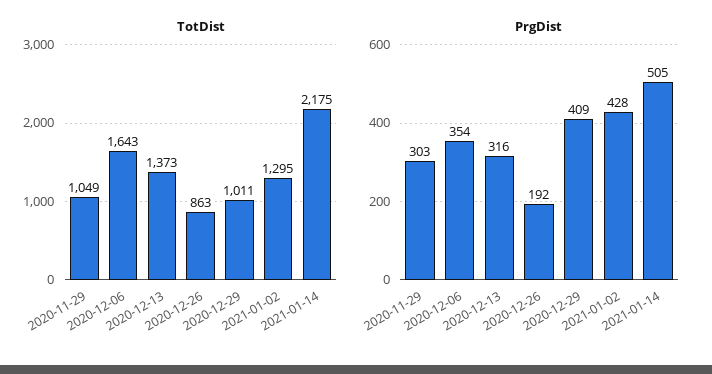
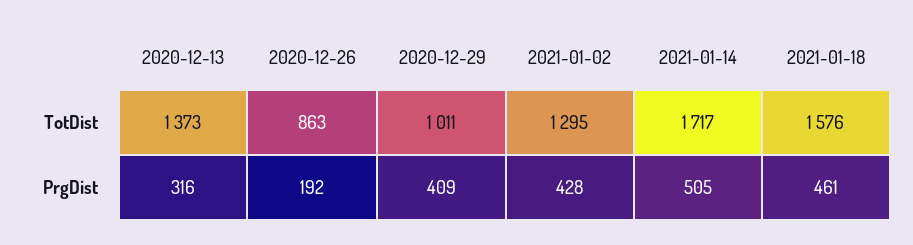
TotDist, 2020-11-29: 1049 -> none
TotDist, 2020-12-06: 1643 -> none
TotDist, 2021-01-14: 2175 -> 1717
PrgDist, 2020-11-29: 303 -> none
PrgDist, 2020-12-06: 354 -> none
TotDist, 2021-01-18: none -> 1576
PrgDist, 2021-01-18: none -> 461

